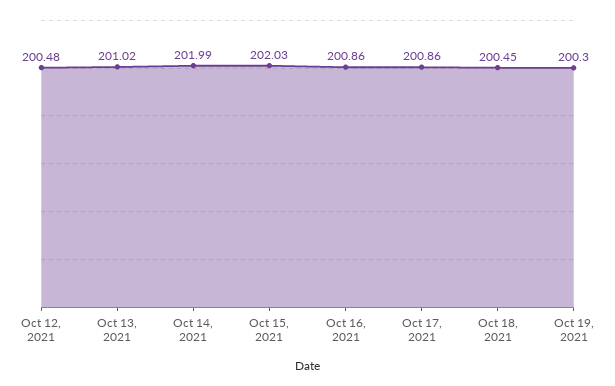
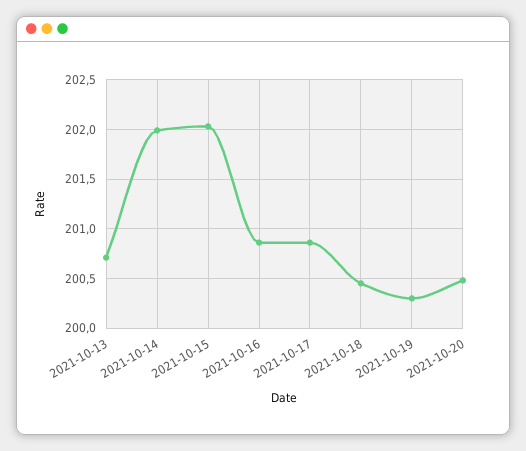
Oct 12, 2021: 200.48 -> none
Oct 13, 2021: 201.02 -> 200.7
2021-10-20: none -> 200.5

